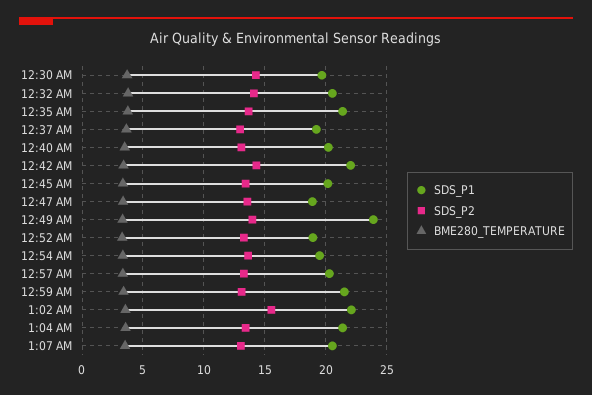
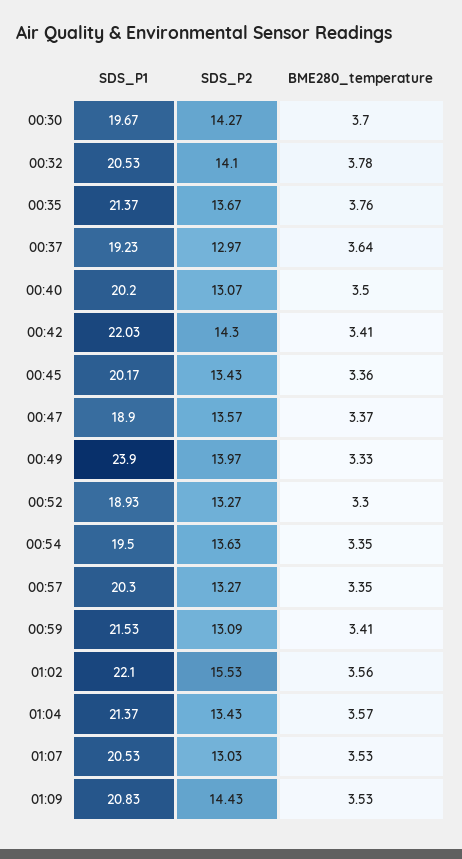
SDS_P1, 01:09: none -> 20.83
SDS_P2, 01:09: none -> 14.43
BME280_TEMPERATURE, 01:09: none -> 3.53

